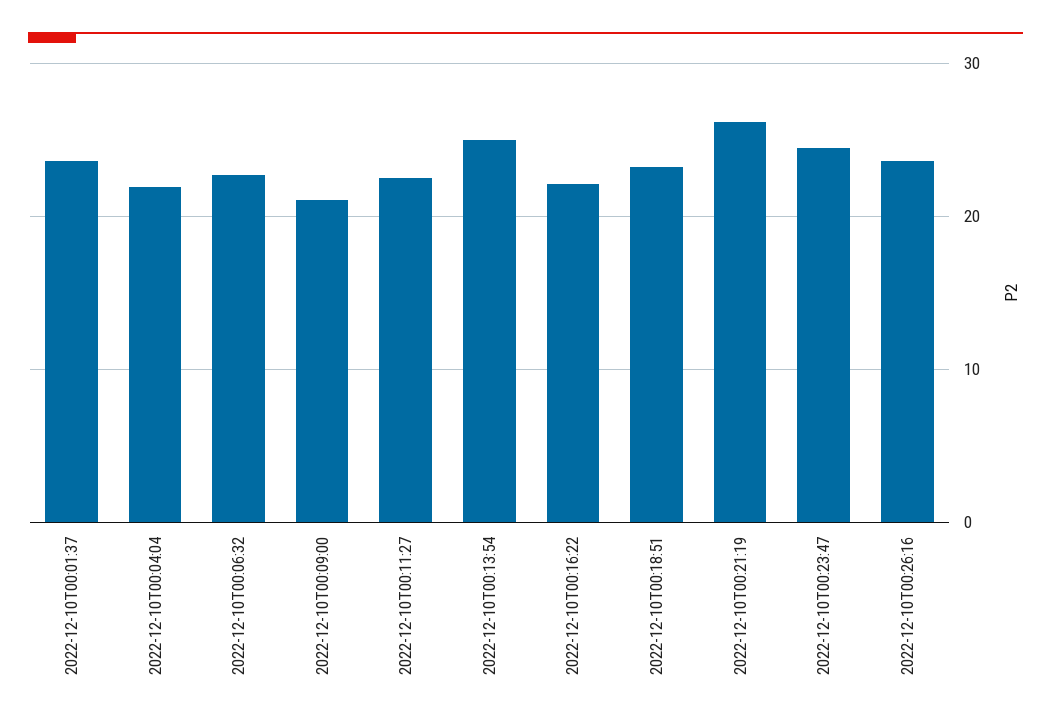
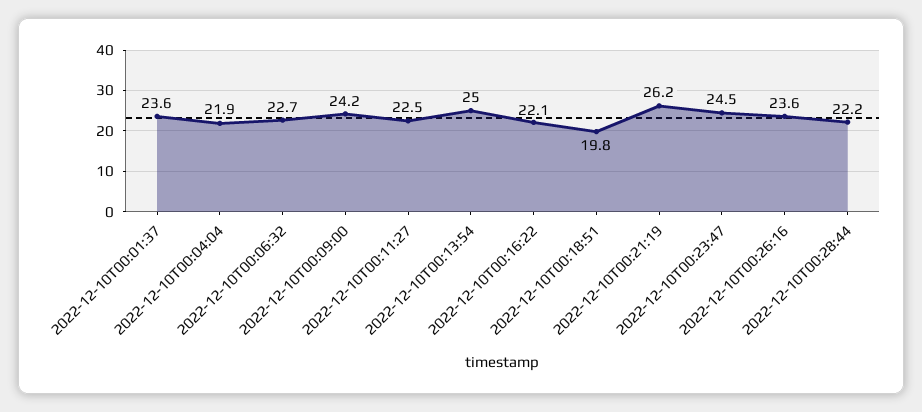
2022-12-10T00:09:00: 21 -> 24.2
2022-12-10T00:18:51: 23 -> 19.8
2022-12-10T00:28:44: none -> 22.2

